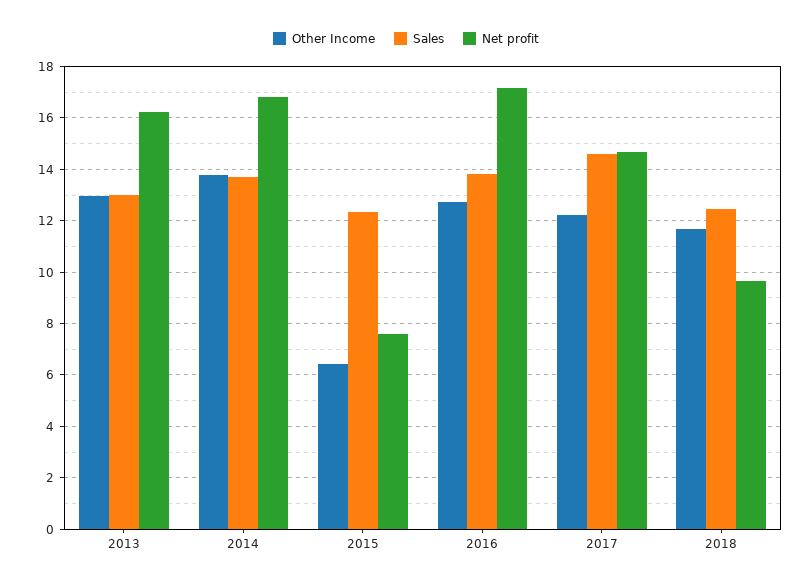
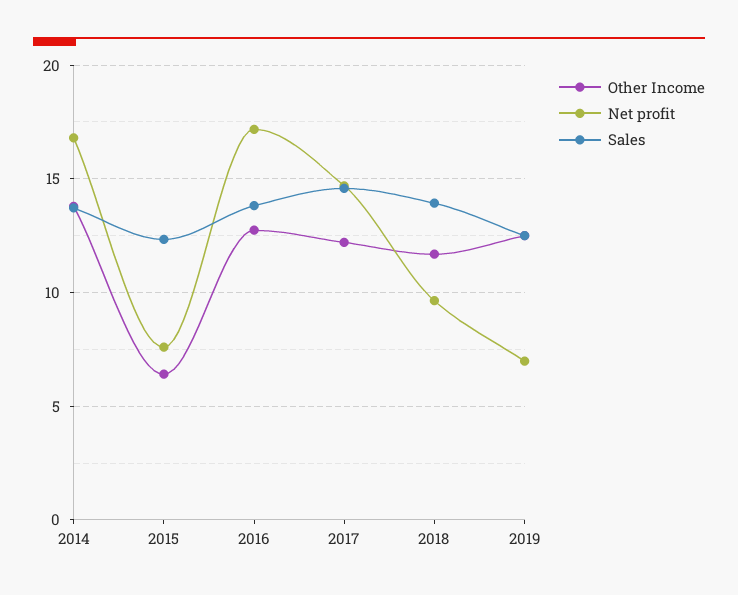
Other Income, 2013: 13 -> none
Sales, 2013: 13 -> none
Net profit, 2013: 16.25 -> none
Sales, 2018: 12.5 -> 14
Other Income, 2019: none -> 12.5
Net profit, 2019: none -> 7
Sales, 2019: none -> 12.5

